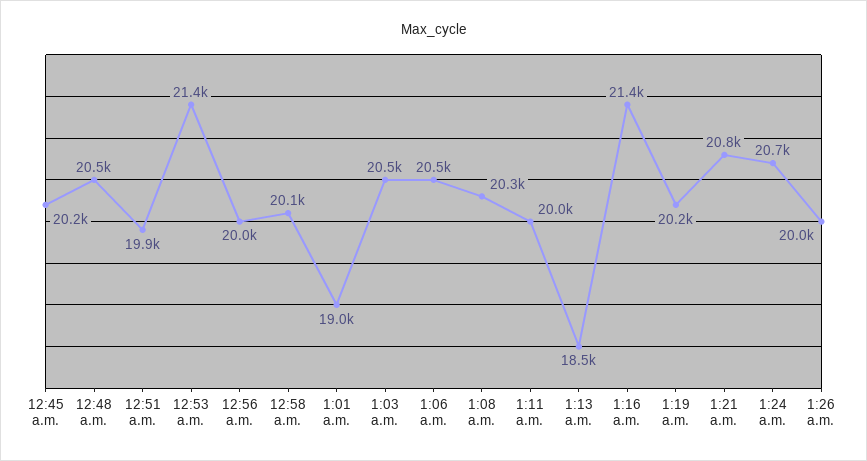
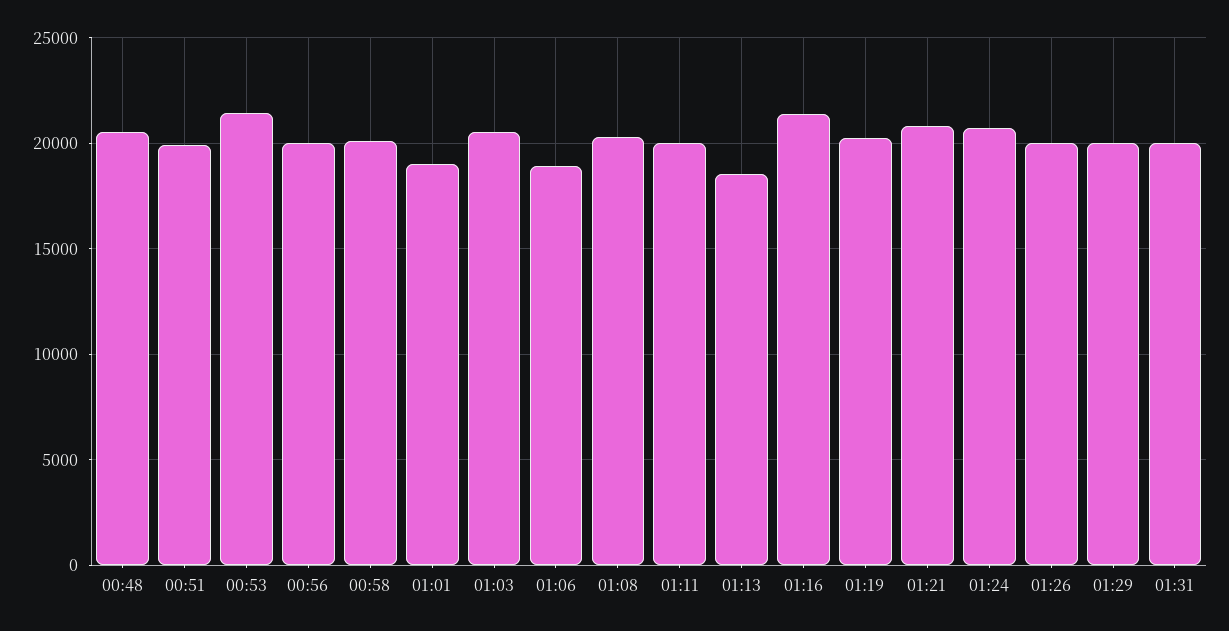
12:45 a.m.: 20200 -> none
1:06 a.m.: 20500 -> 19000
01:29: none -> 20000
01:31: none -> 20000

